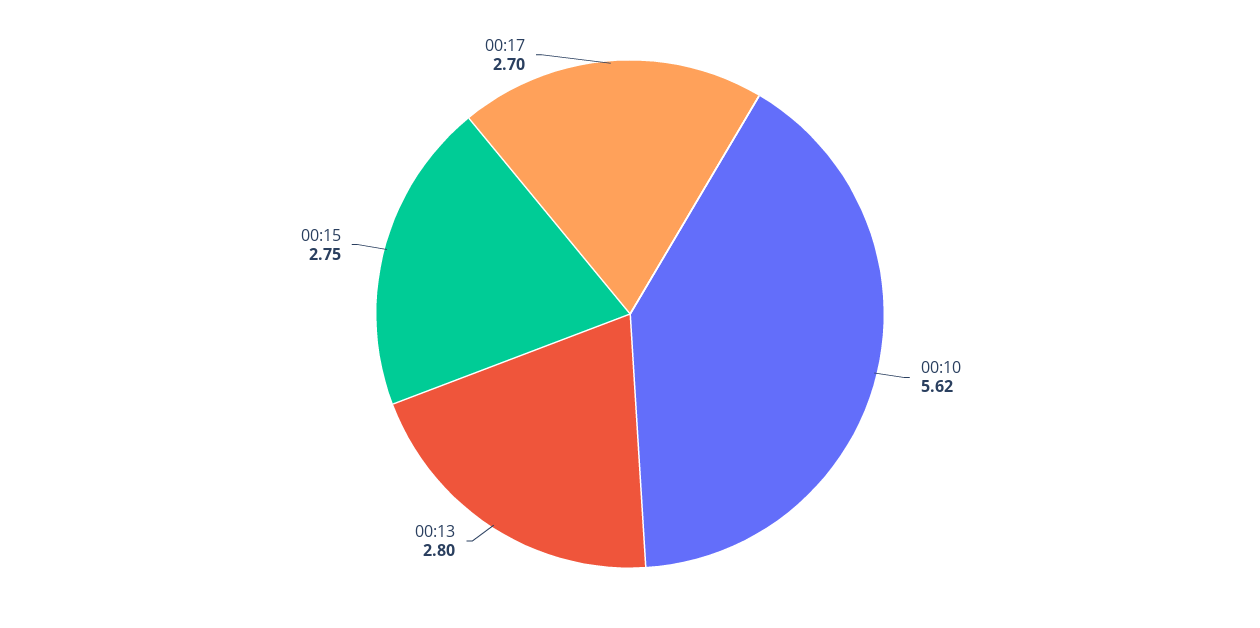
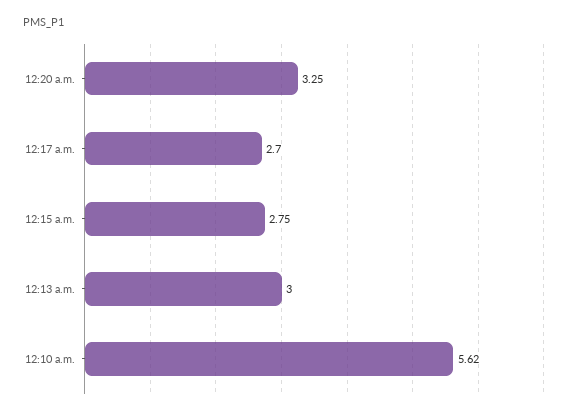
00:13: 2.8 -> 3
12:20 a.m.: none -> 3.25

